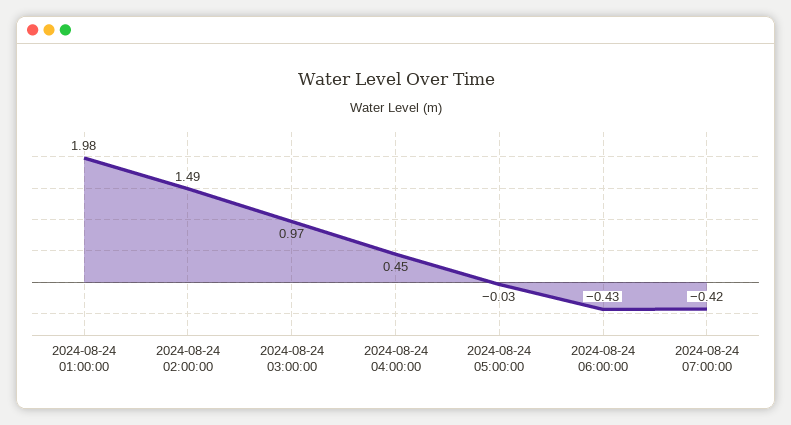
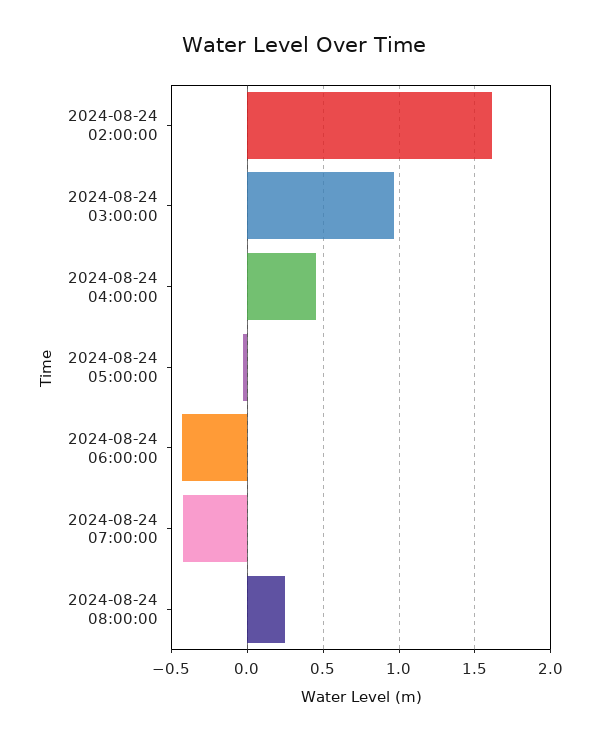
2024-08-24 01:00:00: 1.98 -> none
2024-08-24 02:00:00: 1.49 -> 1.6
2024-08-24 08:00:00: none -> 0.25

